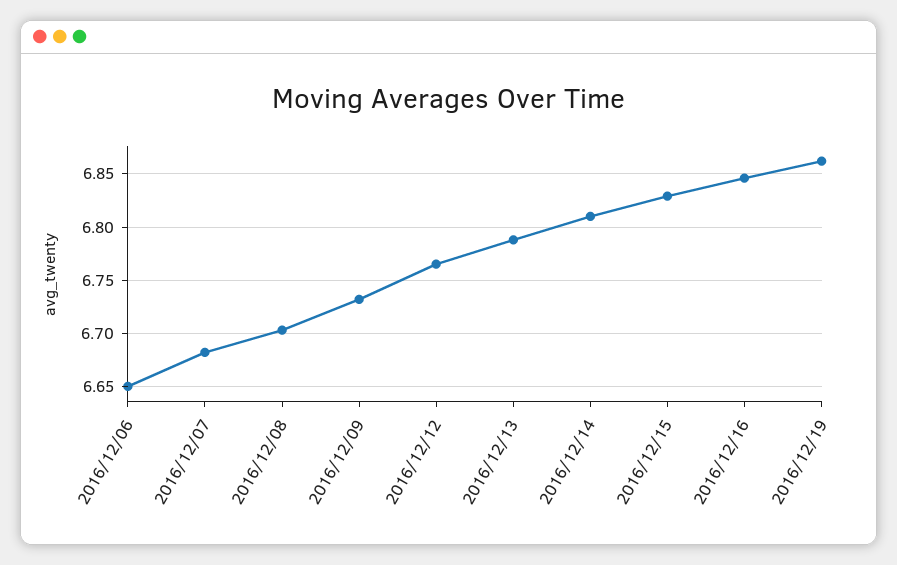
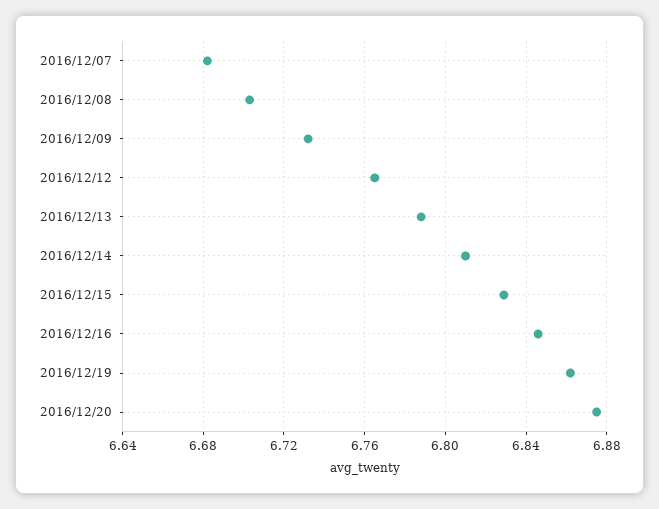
2016/12/06: 6.65 -> none
2016/12/20: none -> 6.875

